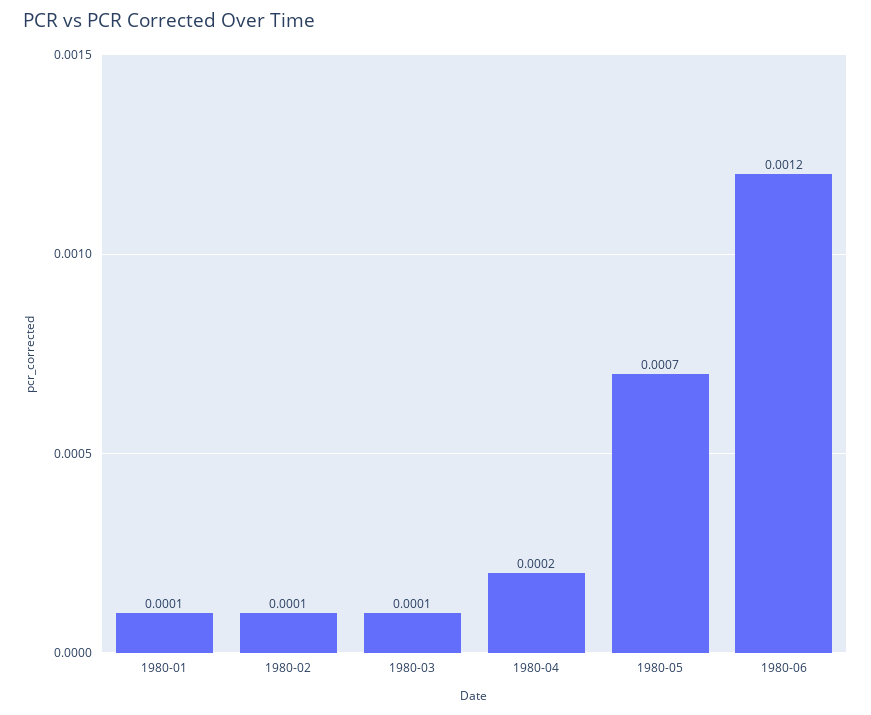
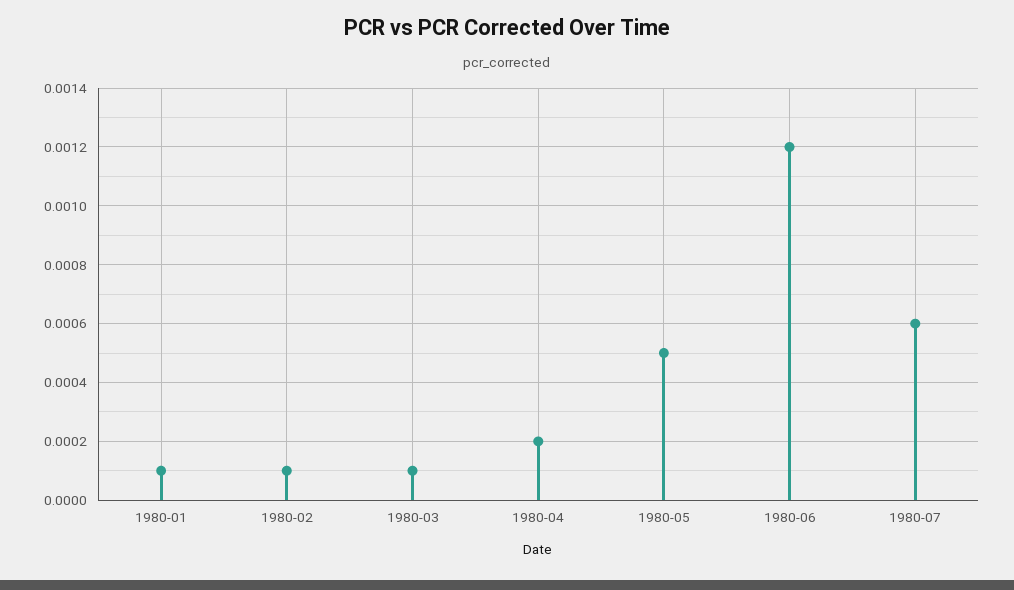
1980-05: 0.0007 -> 0.0005
1980-07: none -> 0.0006

